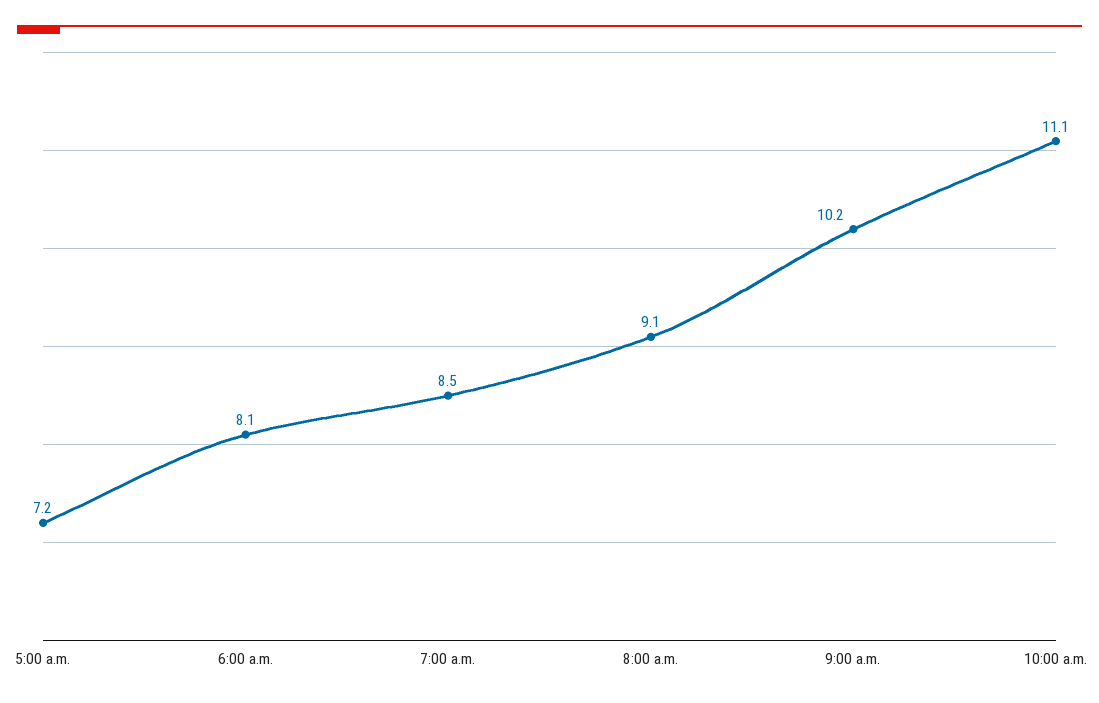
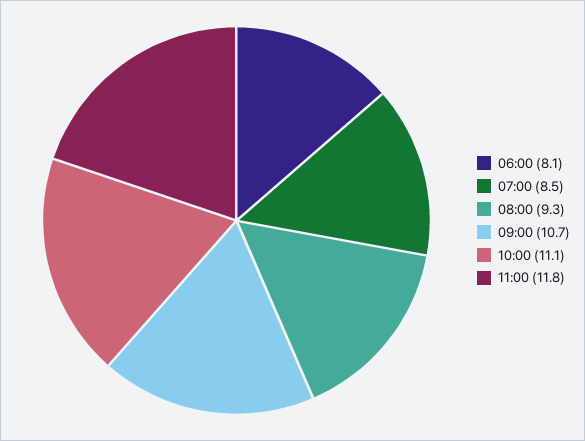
5:00 a.m.: 7.2 -> none
8:00 a.m.: 9.1 -> 9.3
9:00 a.m.: 10.2 -> 10.7
11:00: none -> 11.8

